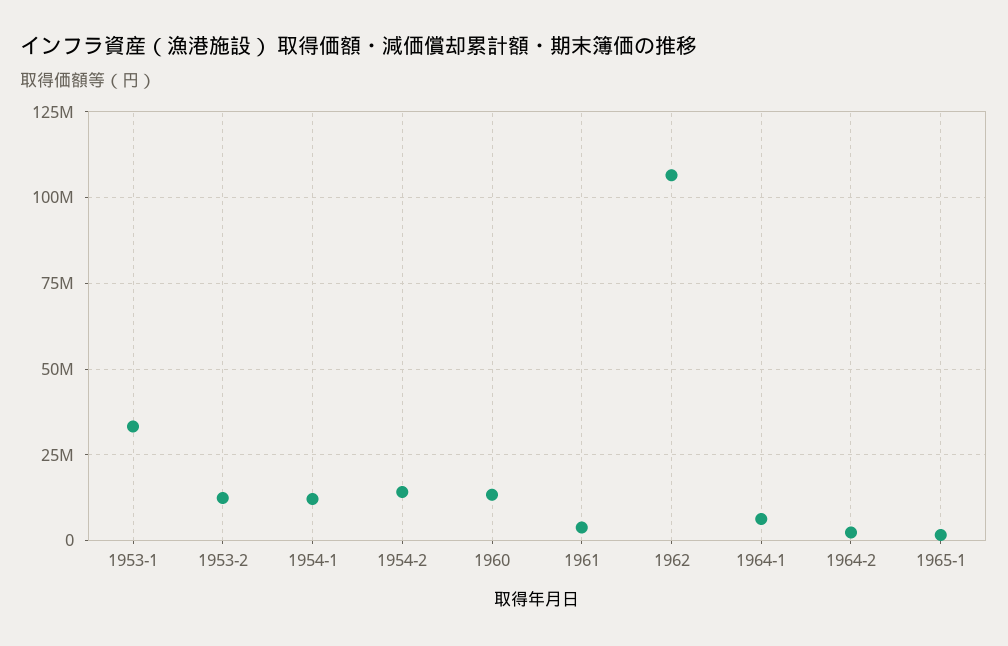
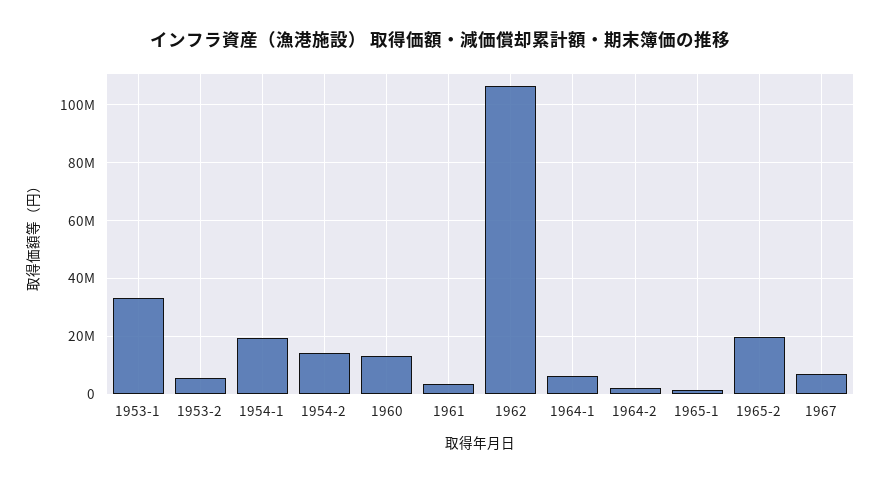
1953-2: 12500000 -> 5000000
1954-1: 12500000 -> 20000000
1965-2: none -> 20000000
1967: none -> 7500000

